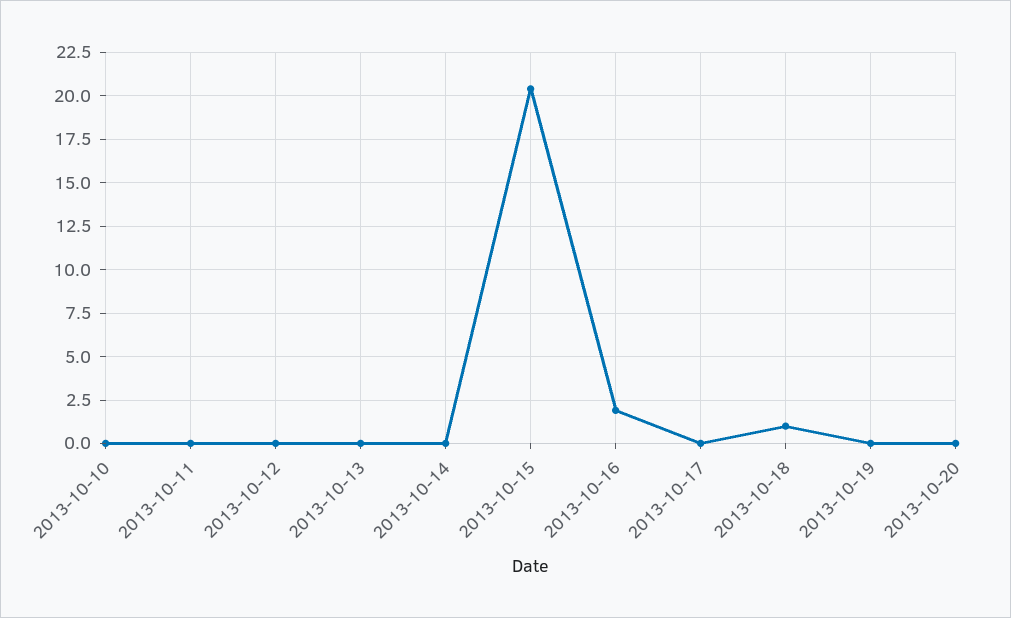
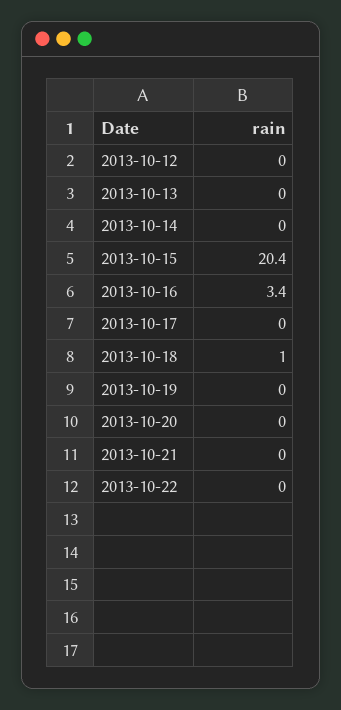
2013-10-10: 0 -> none
2013-10-11: 0 -> none
2013-10-16: 2 -> 3.4
2013-10-21: none -> 0
2013-10-22: none -> 0

